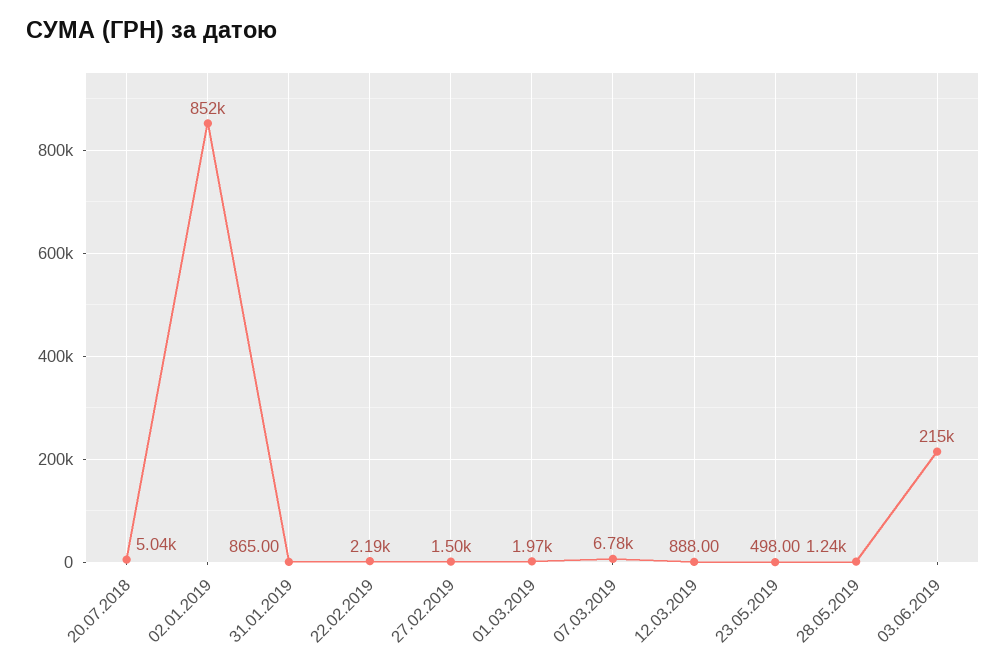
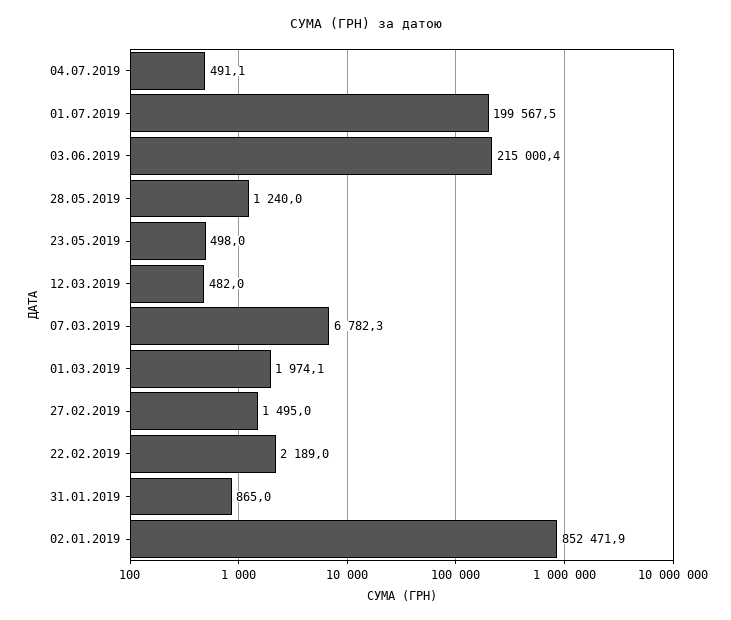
20.07.2018: 5040 -> none
12.03.2019: 888 -> 482
04.07.2019: none -> 491.1
01.07.2019: none -> 199567.5

